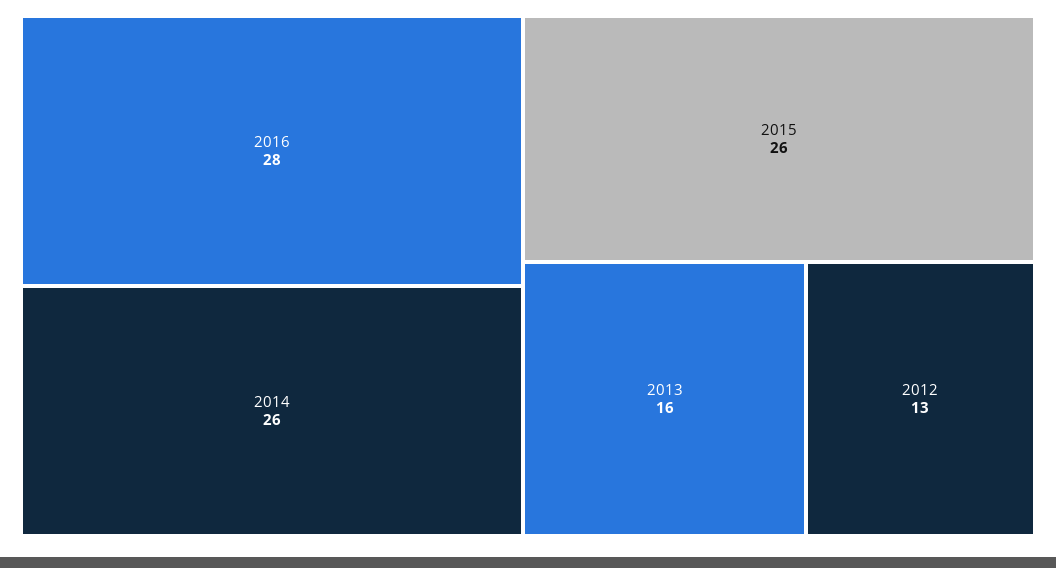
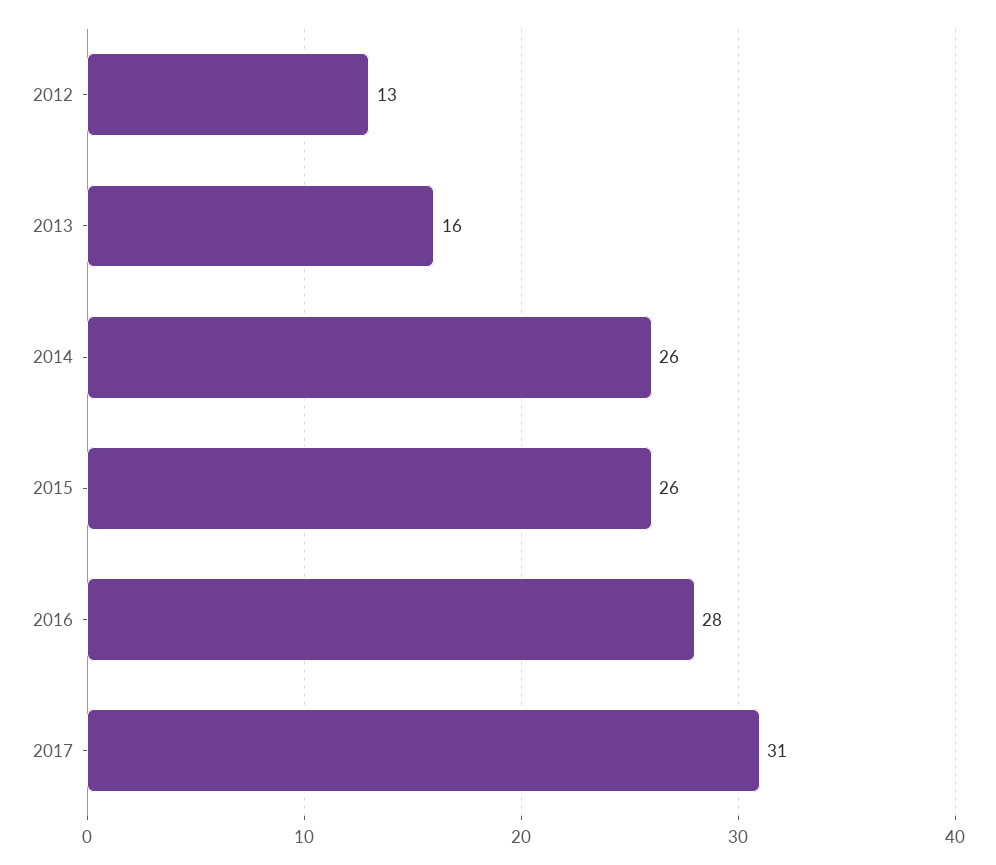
2017: none -> 31

